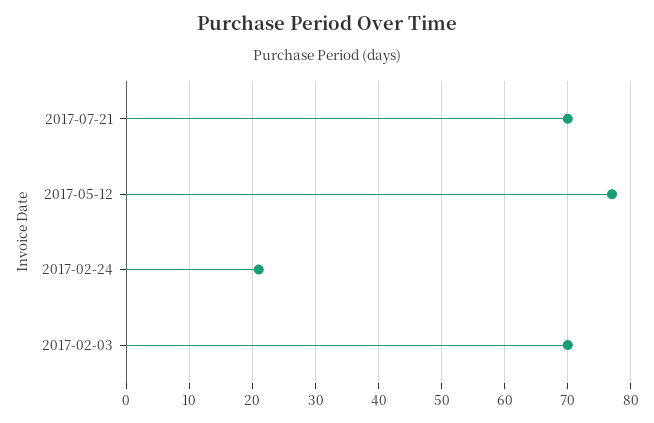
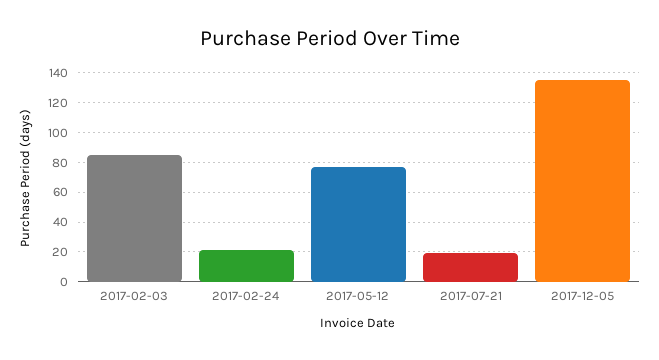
2017-07-21: 70 -> 20
2017-02-03: 70 -> 85
2017-12-05: none -> 135

